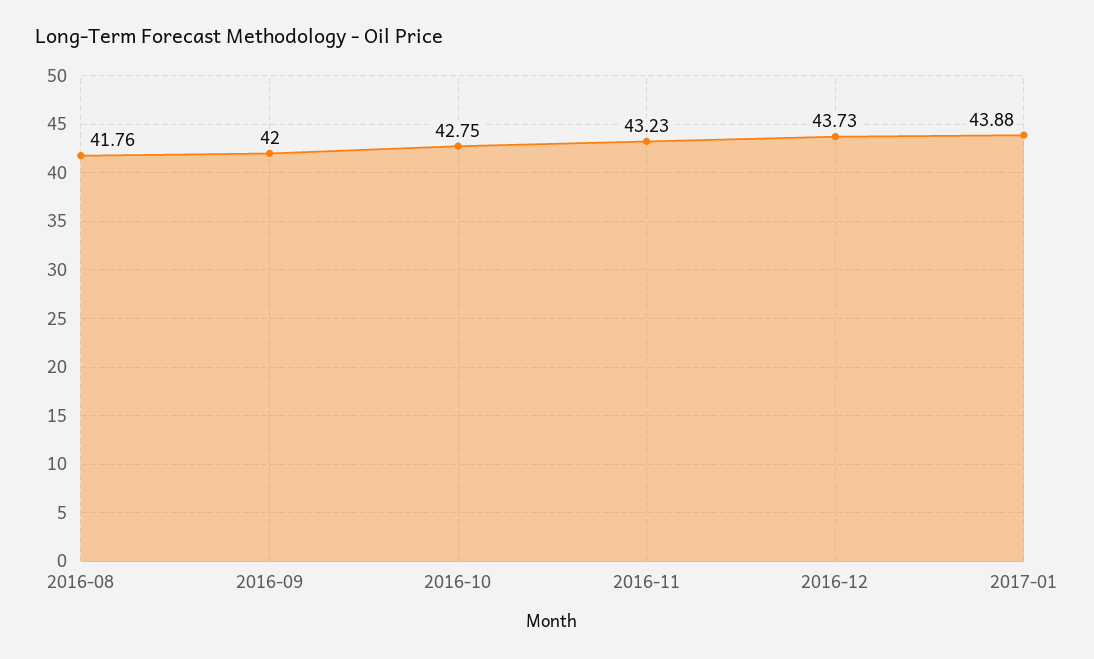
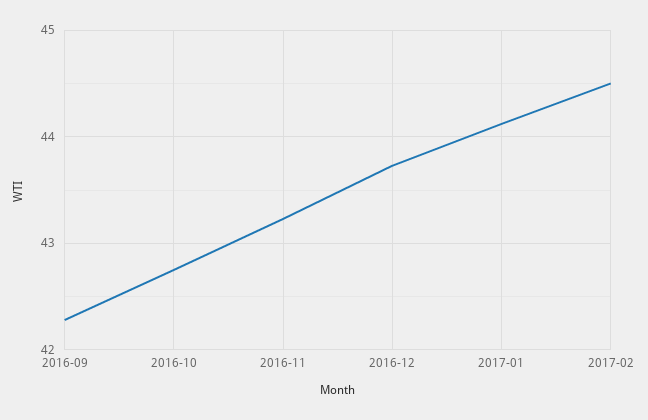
2016-08: 41.76 -> none
2016-09: 42 -> 42.3
2017-01: 43.88 -> 44.1
2017-02: none -> 44.5

